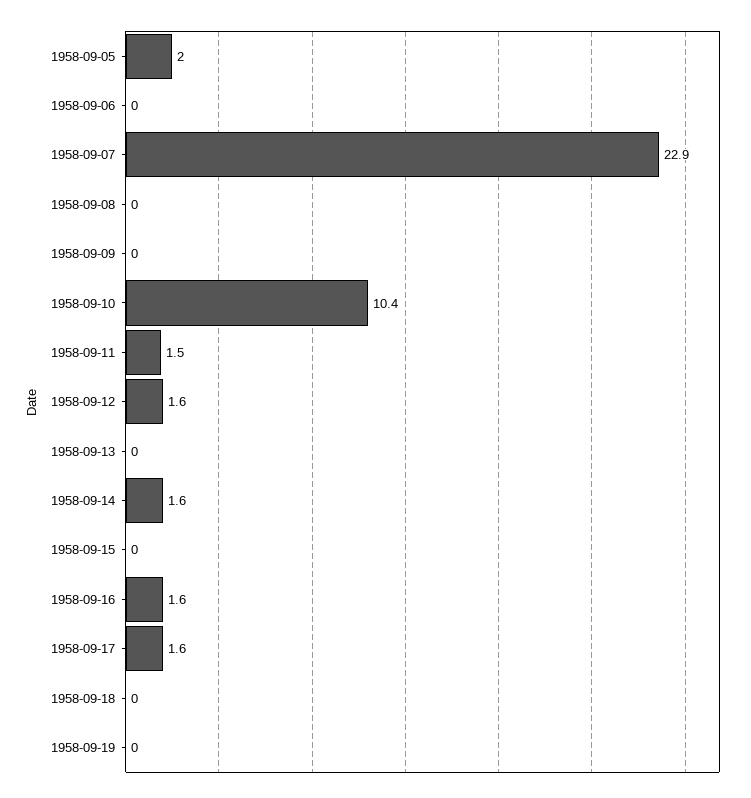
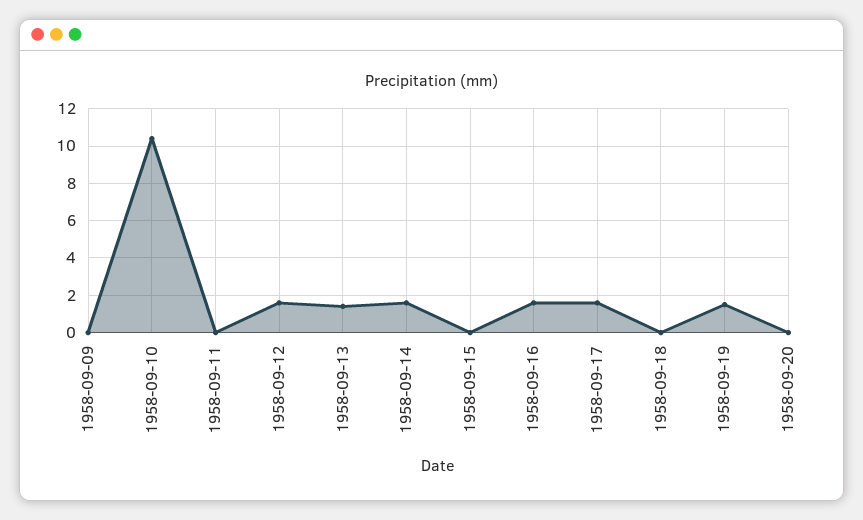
1958-09-05: 2 -> none
1958-09-06: 0 -> none
1958-09-07: 22.9 -> none
1958-09-08: 0 -> none
1958-09-11: 1.5 -> 0
1958-09-13: 0 -> 1.5
1958-09-19: 0 -> 1.5
1958-09-20: none -> 0

